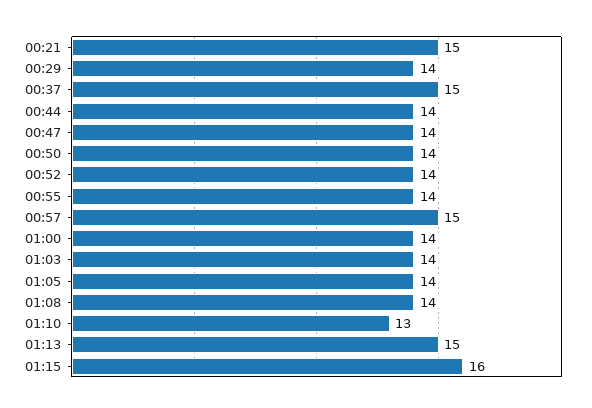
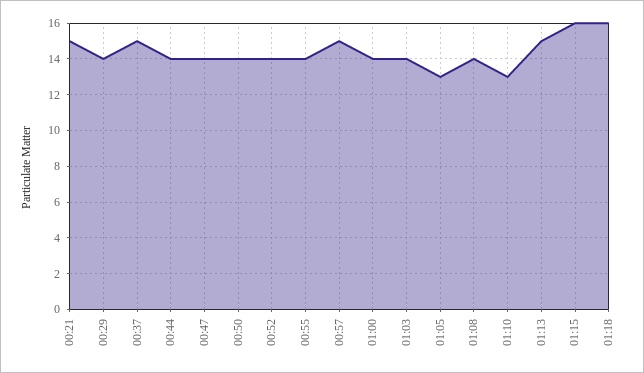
01:05: 14 -> 13
01:18: none -> 16

